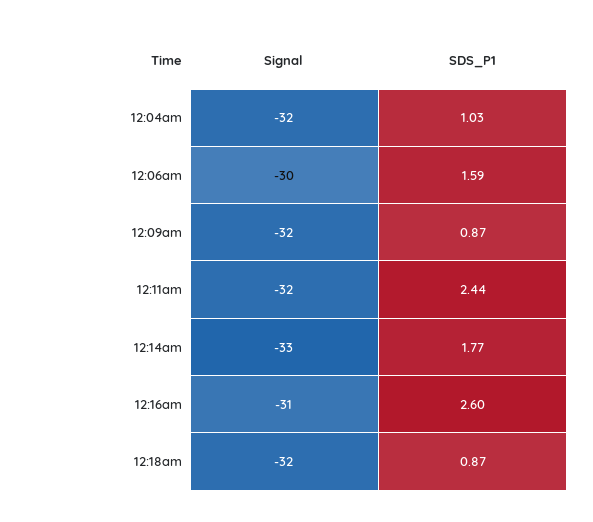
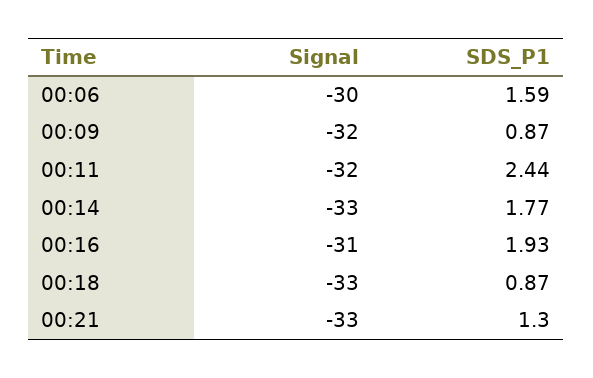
Signal, 12:04am: -32 -> none
SDS_P1, 12:04am: 1.03 -> none
SDS_P1, 12:16am: 2.6 -> 1.93
Signal, 12:18am: -32 -> -33
Signal, 00:21: none -> -33
SDS_P1, 00:21: none -> 1.3

